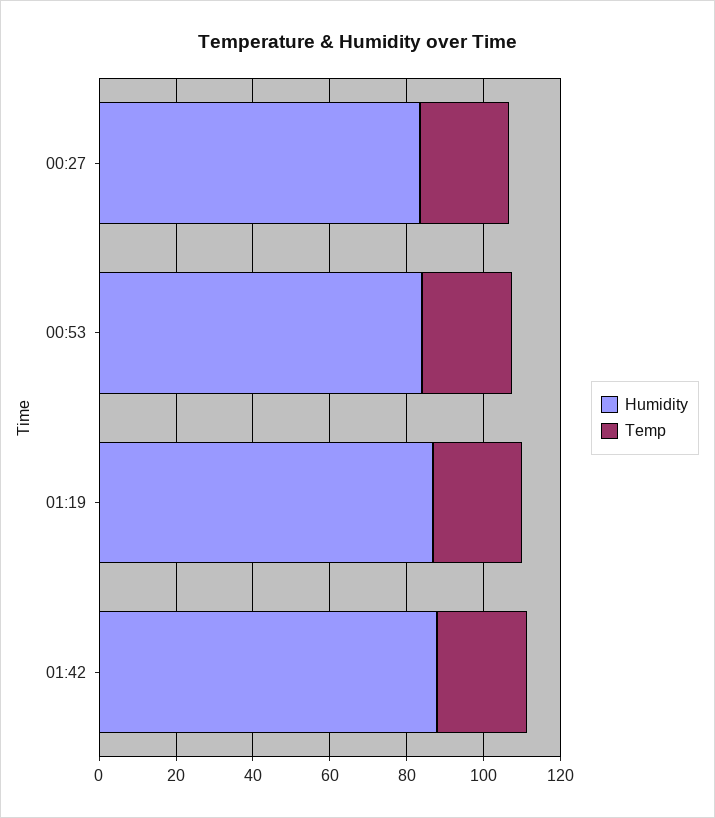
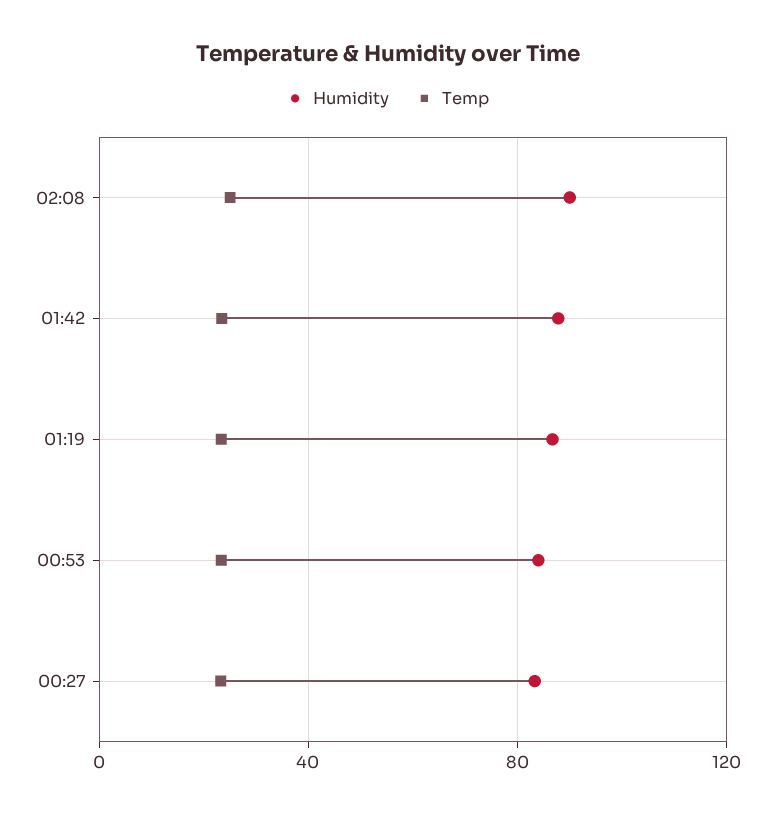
Humidity, 02:08: none -> 90
Temp, 02:08: none -> 25

